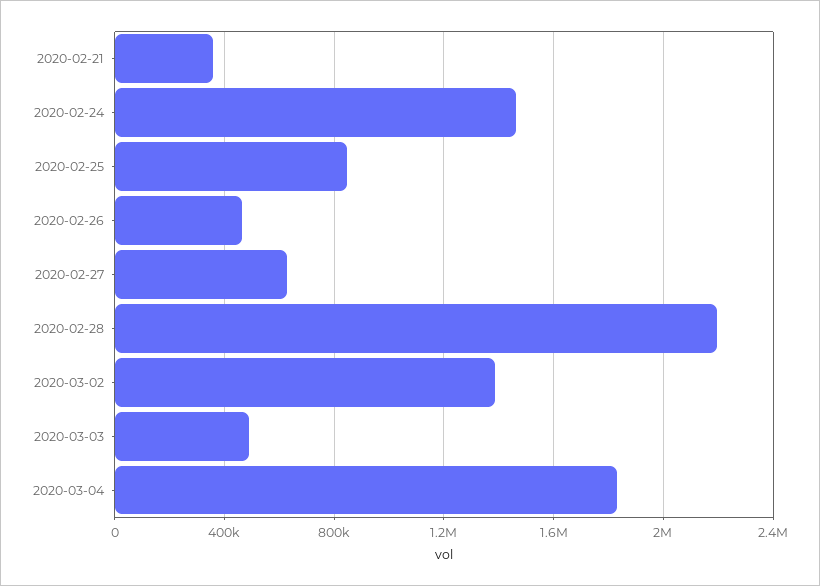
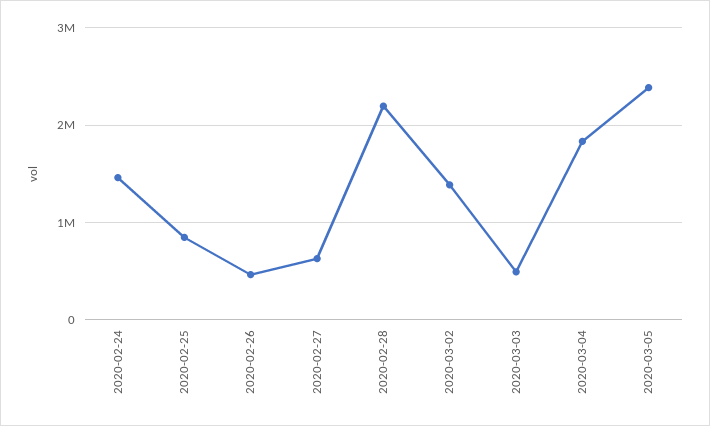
2020-02-21: 350000 -> none
2020-03-05: none -> 2400000

